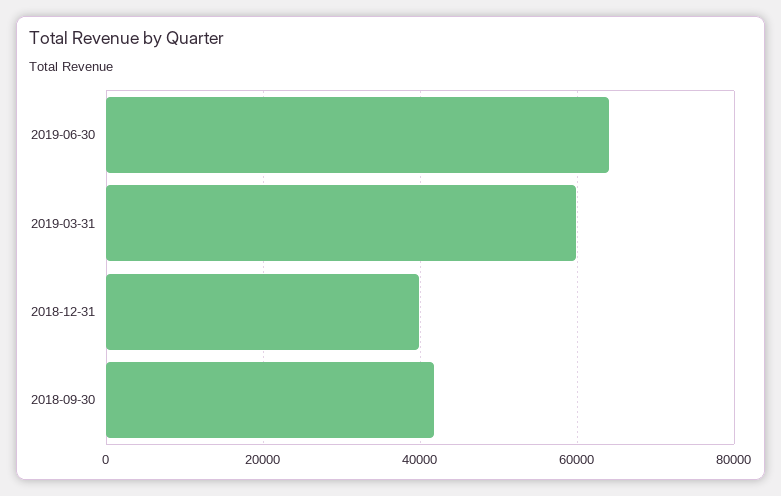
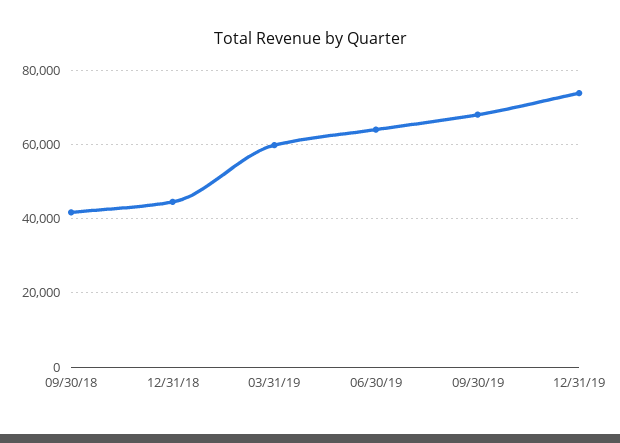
2018-12-31: 40000 -> 44000
09/30/19: none -> 68000
12/31/19: none -> 74000

